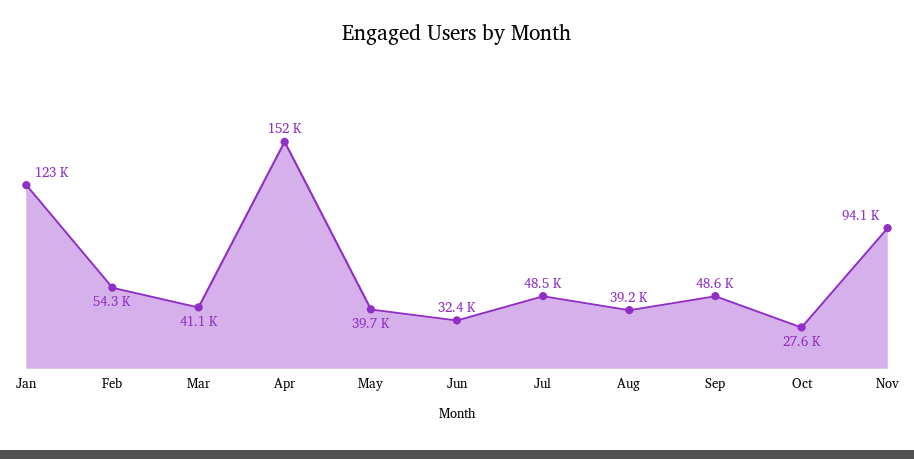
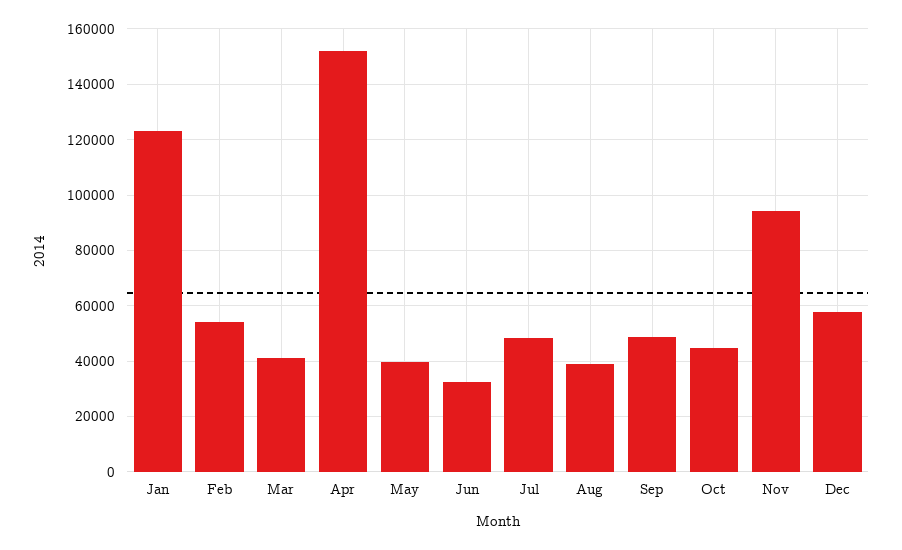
Oct: 27600 -> 45000
Dec: none -> 57500

